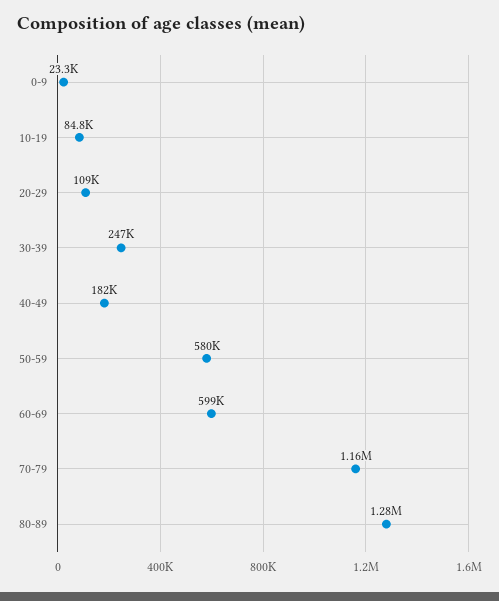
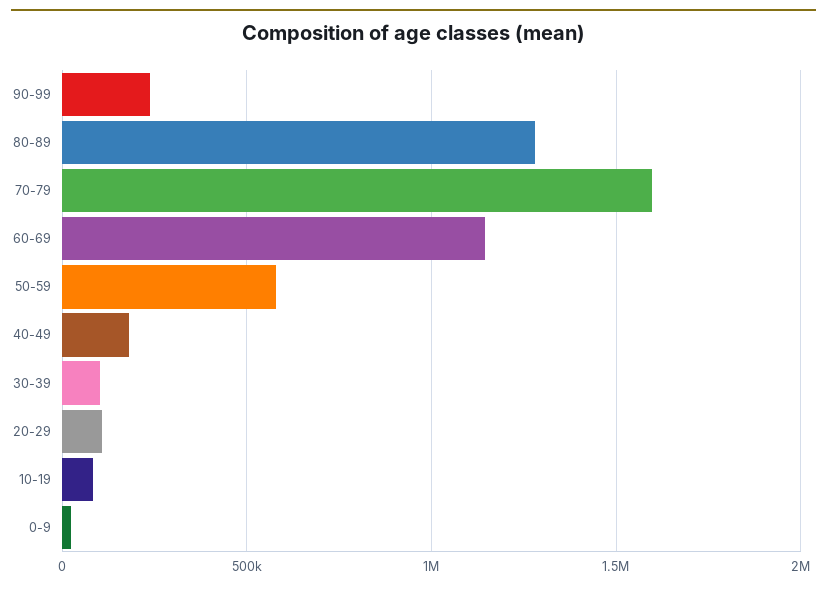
30-39: 247000 -> 100000
60-69: 599000 -> 1150000
70-79: 1160000 -> 1600000
90-99: none -> 250000

